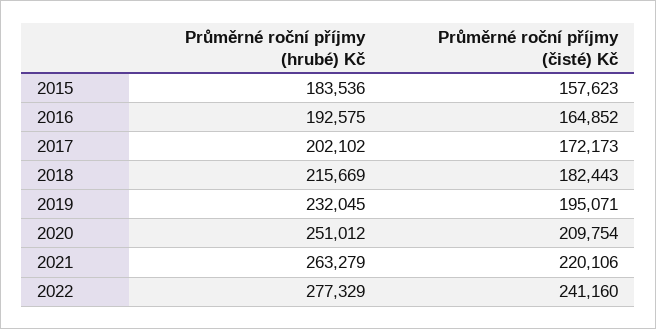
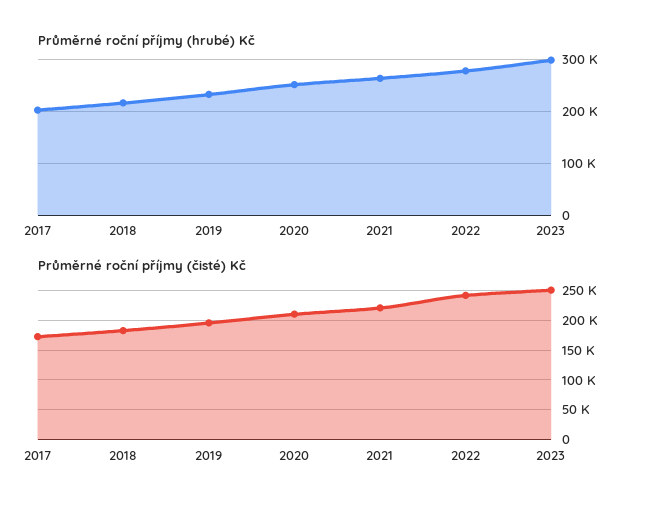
Průměrné roční příjmy (hrubé) Kč, 2015: 183536 -> none
Průměrné roční příjmy (čisté) Kč, 2015: 157623 -> none
Průměrné roční příjmy (hrubé) Kč, 2016: 192575 -> none
Průměrné roční příjmy (čisté) Kč, 2016: 164852 -> none
Průměrné roční příjmy (hrubé) Kč, 2023: none -> 300000
Průměrné roční příjmy (čisté) Kč, 2023: none -> 250000

